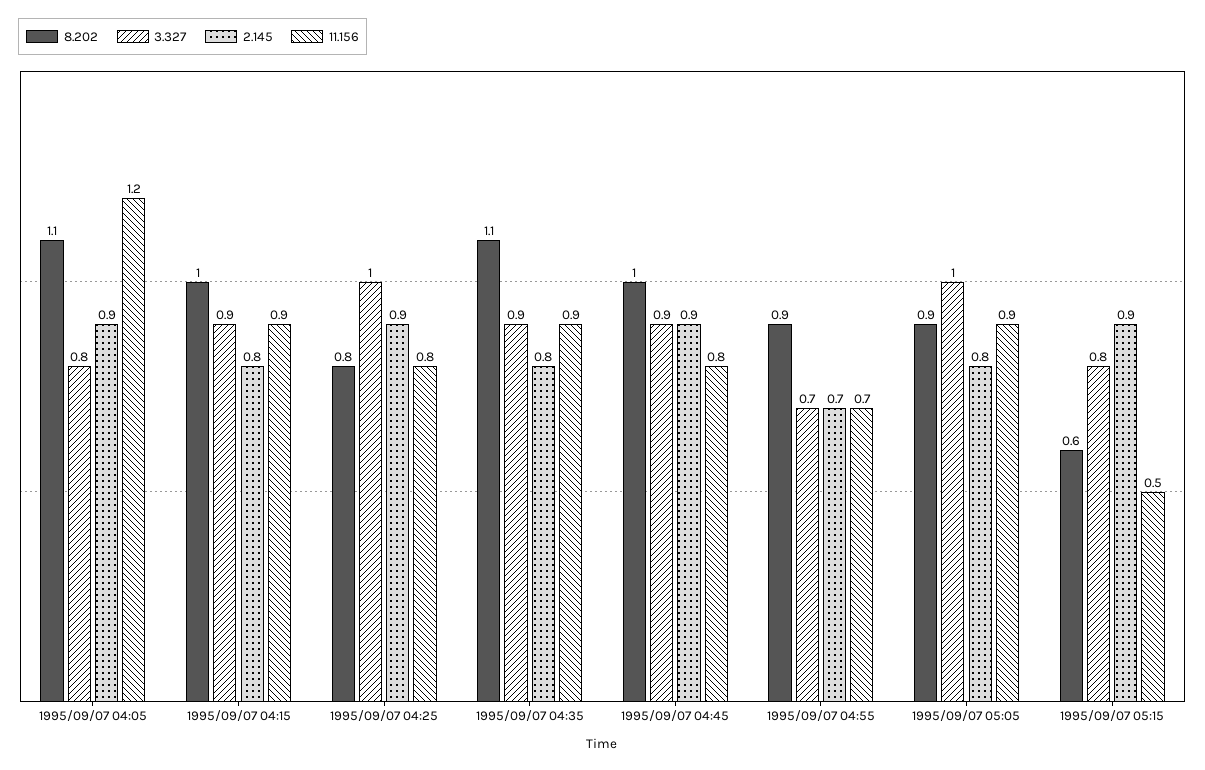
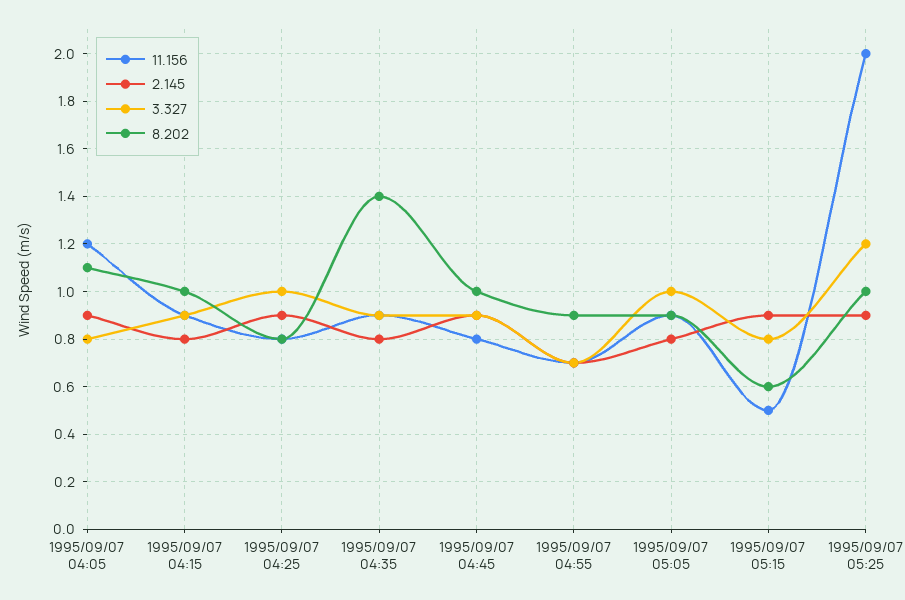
8.202, 1995/09/07 04:35: 1.1 -> 1.4
11.156, 1995/09/07 05:25: none -> 2
2.145, 1995/09/07 05:25: none -> 0.9
3.327, 1995/09/07 05:25: none -> 1.2
8.202, 1995/09/07 05:25: none -> 1

